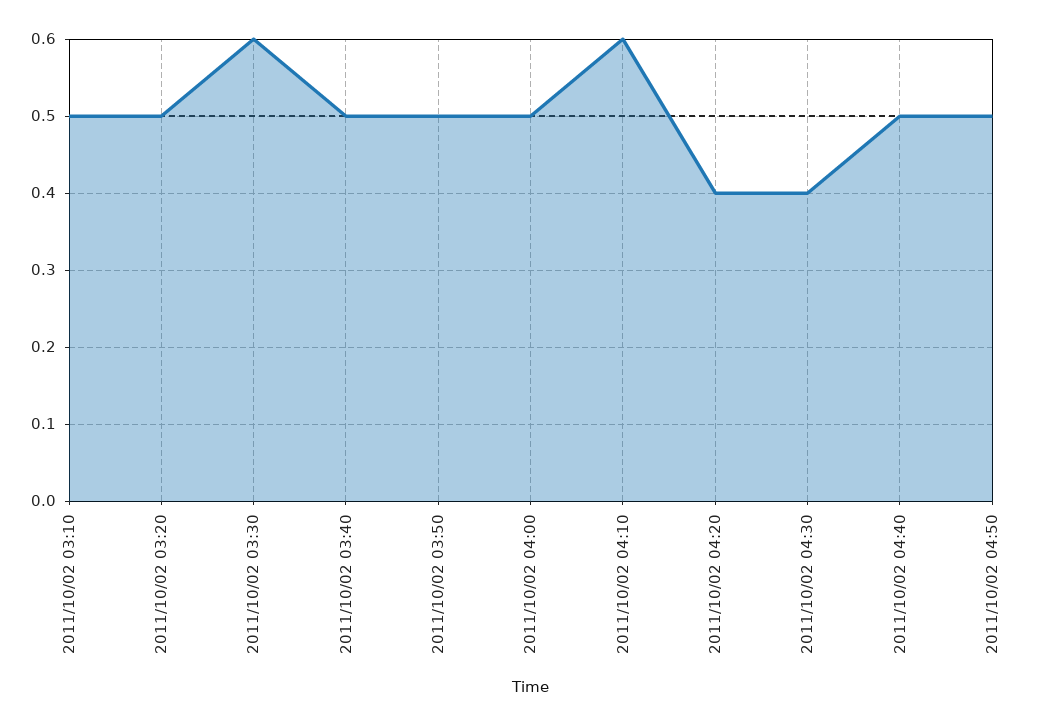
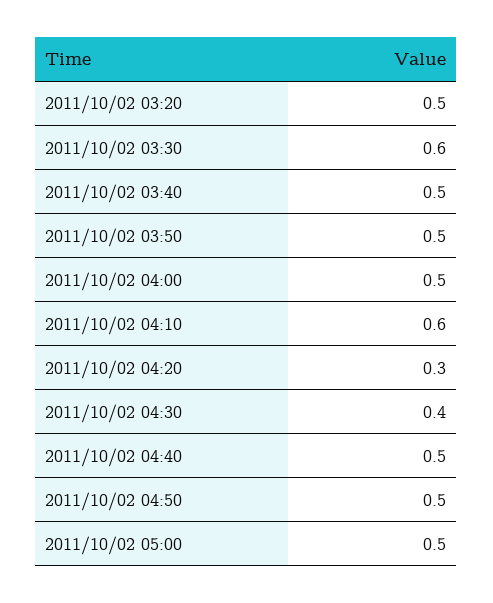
2011/10/02 03:10: 0.5 -> none
2011/10/02 04:20: 0.4 -> 0.3
2011/10/02 05:00: none -> 0.5

